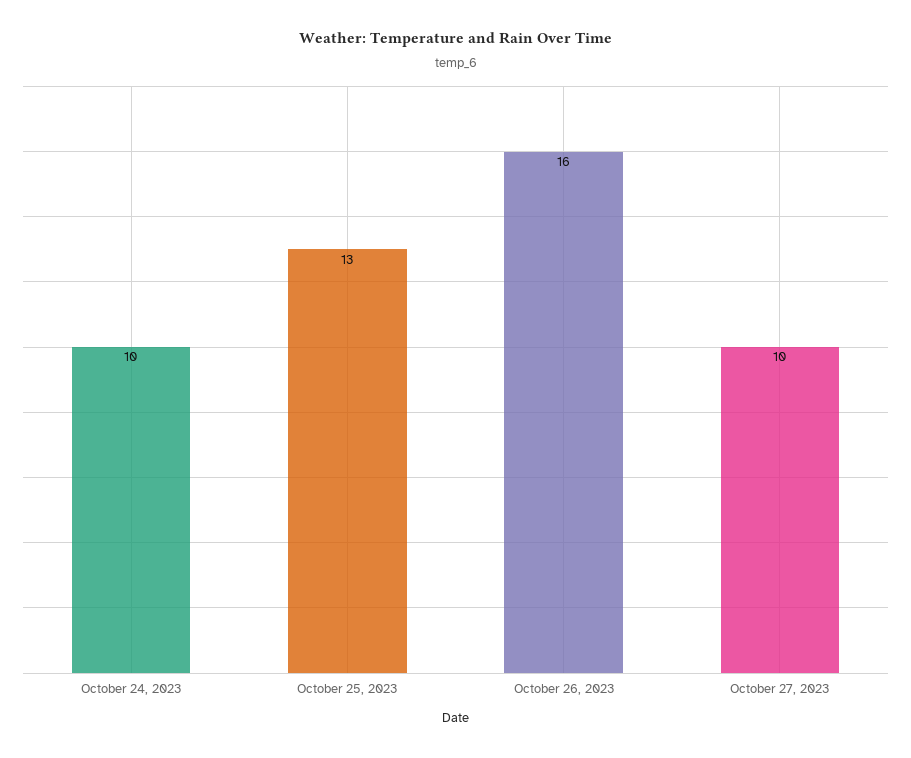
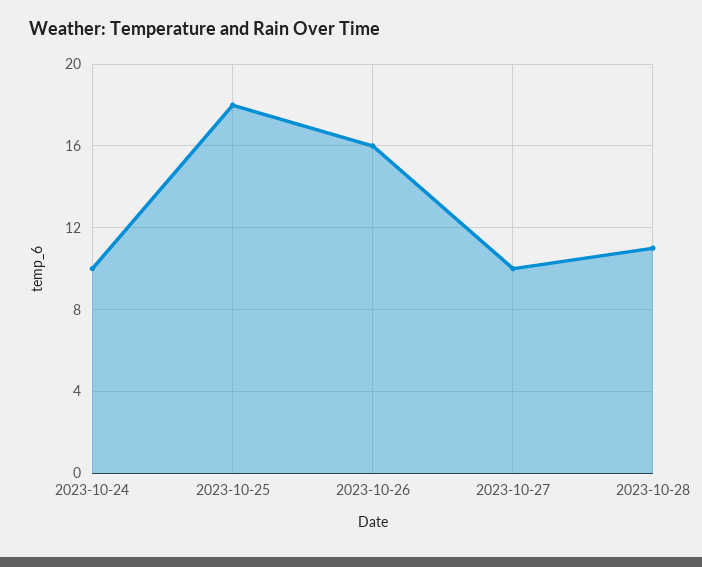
October 25, 2023: 13 -> 18
2023-10-28: none -> 11

